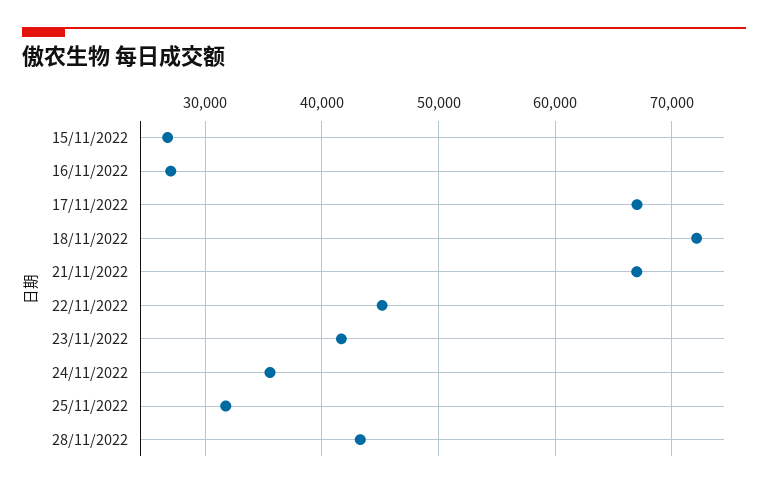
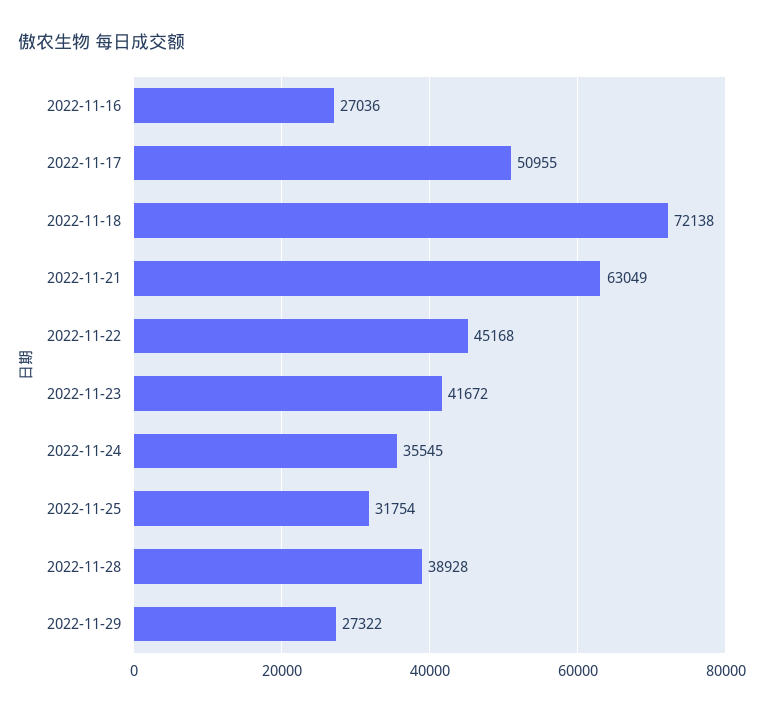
15/11/2022: 27000 -> none
17/11/2022: 67000 -> 50955
21/11/2022: 67000 -> 63049
28/11/2022: 43000 -> 38928
2022-11-29: none -> 27322

